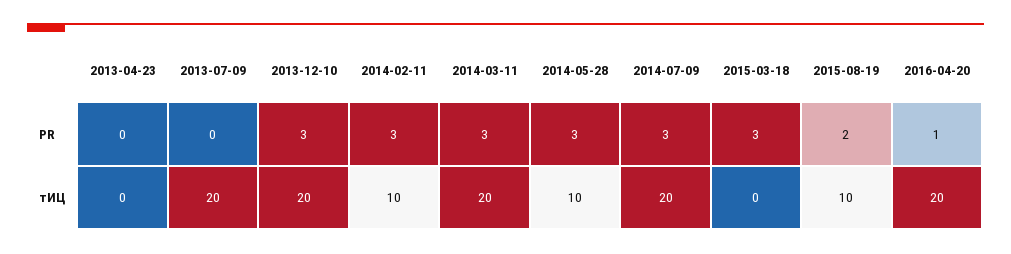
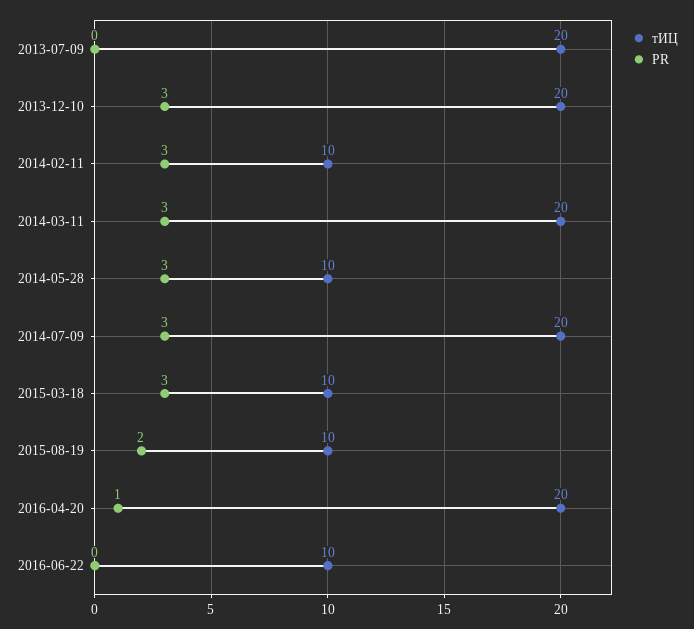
PR, 2013-04-23: 0 -> none
тИЦ, 2013-04-23: 0 -> none
тИЦ, 2015-03-18: 0 -> 10
тИЦ, 2016-06-22: none -> 10
PR, 2016-06-22: none -> 0

